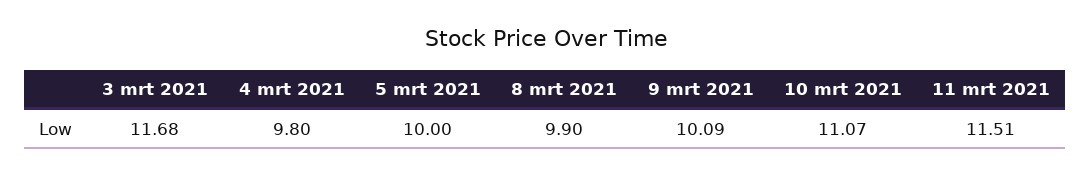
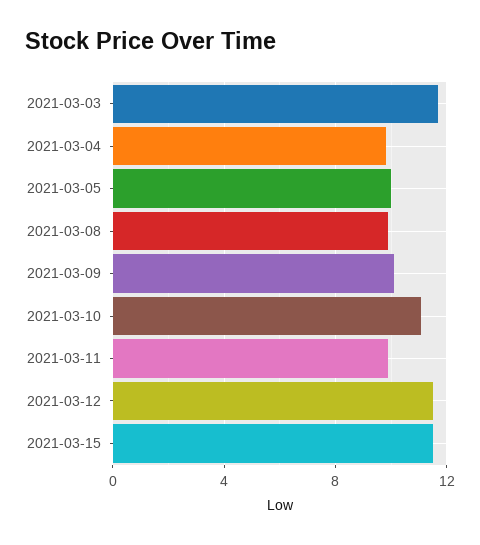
11 mrt 2021: 11.51 -> 10
2021-03-12: none -> 11.5
2021-03-15: none -> 11.5

